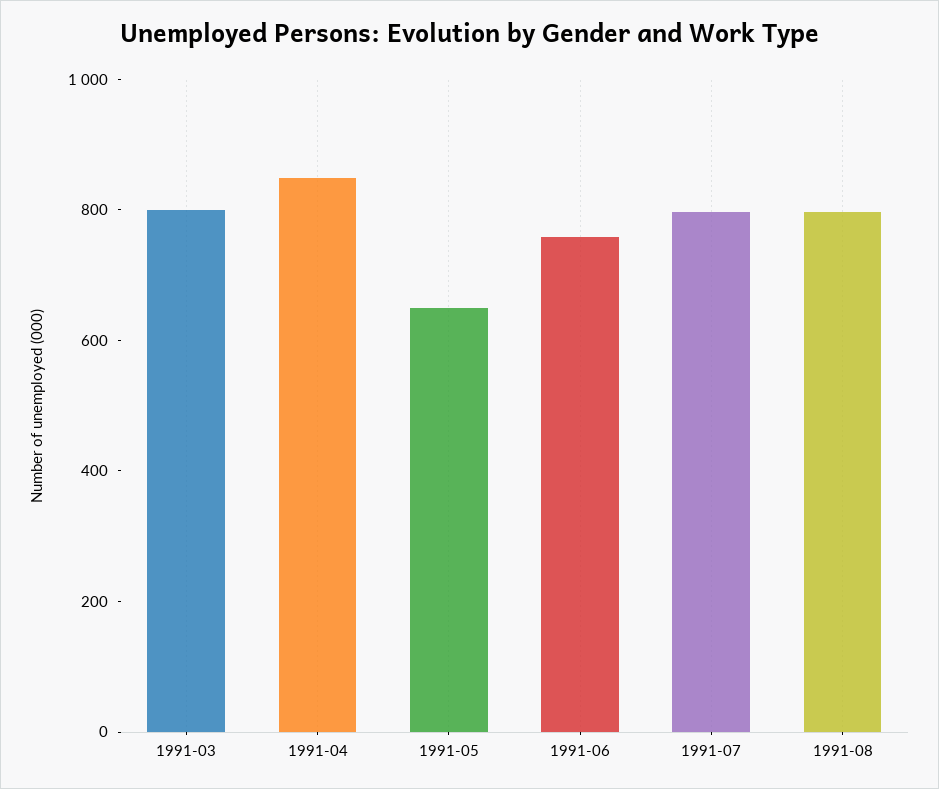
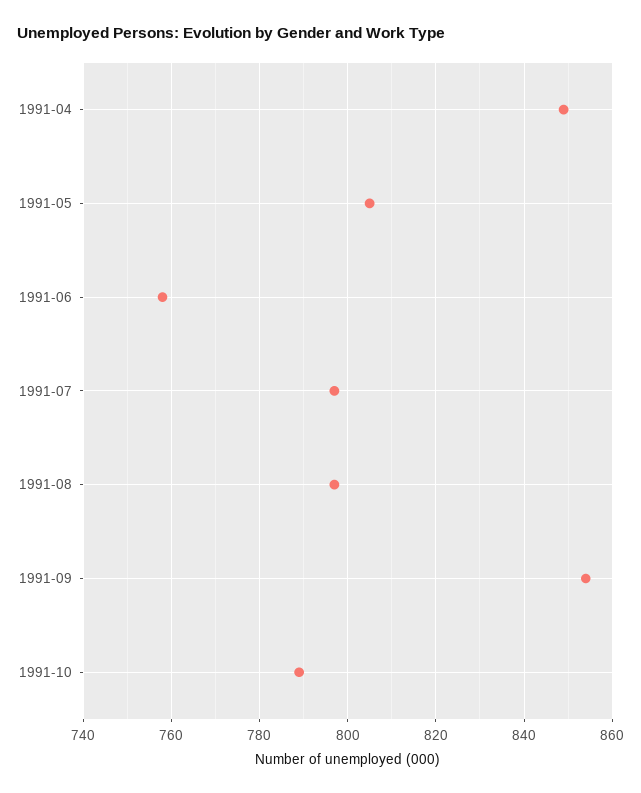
1991-03: 800 -> none
1991-05: 650 -> 805
1991-09: none -> 855
1991-10: none -> 790

